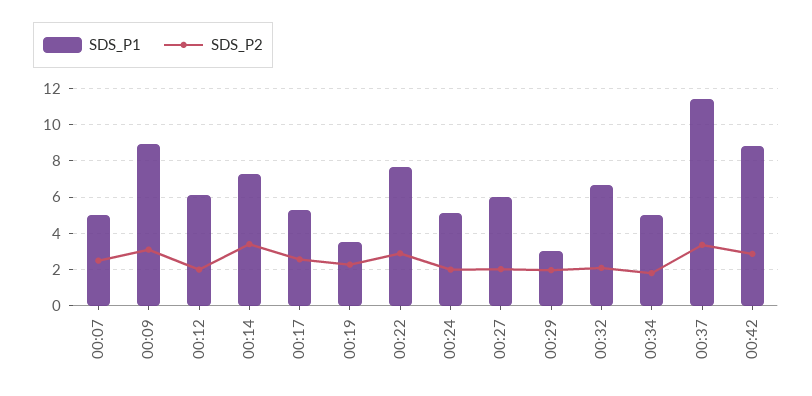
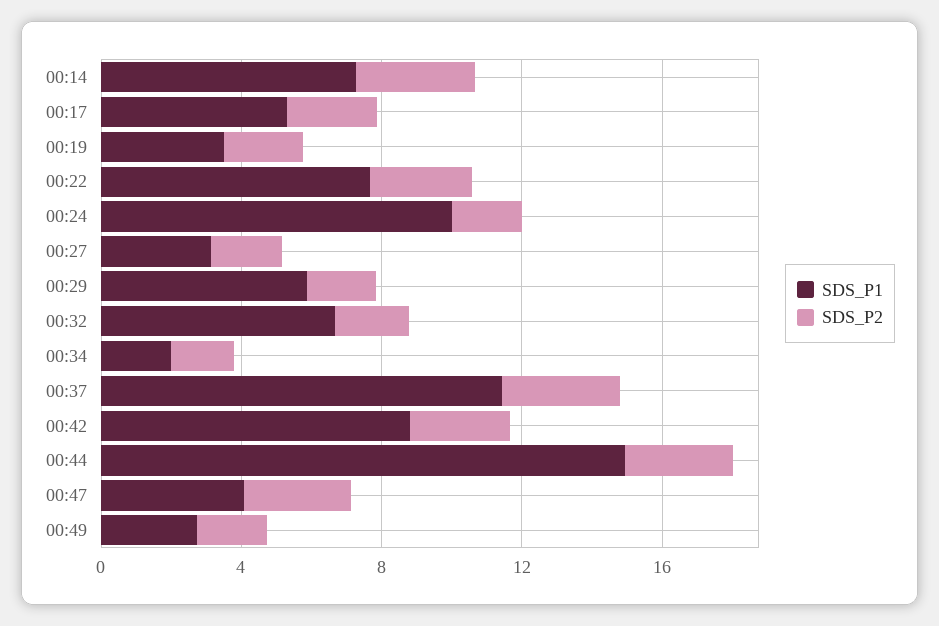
SDS_P1, 00:07: 5 -> none
SDS_P2, 00:07: 2.5 -> none
SDS_P1, 00:09: 9 -> none
SDS_P2, 00:09: 3 -> none
SDS_P1, 00:12: 6 -> none
SDS_P2, 00:12: 2 -> none
SDS_P1, 00:24: 5 -> 10
SDS_P1, 00:27: 6 -> 3
SDS_P1, 00:29: 3 -> 6
SDS_P1, 00:34: 5 -> 2
SDS_P1, 00:44: none -> 15
SDS_P2, 00:44: none -> 3
SDS_P1, 00:47: none -> 4
SDS_P2, 00:47: none -> 3
SDS_P1, 00:49: none -> 3
SDS_P2, 00:49: none -> 2

